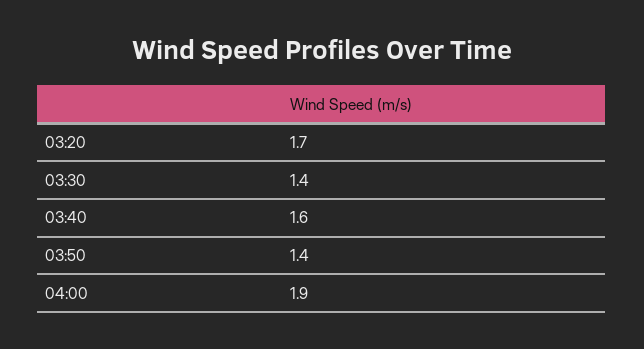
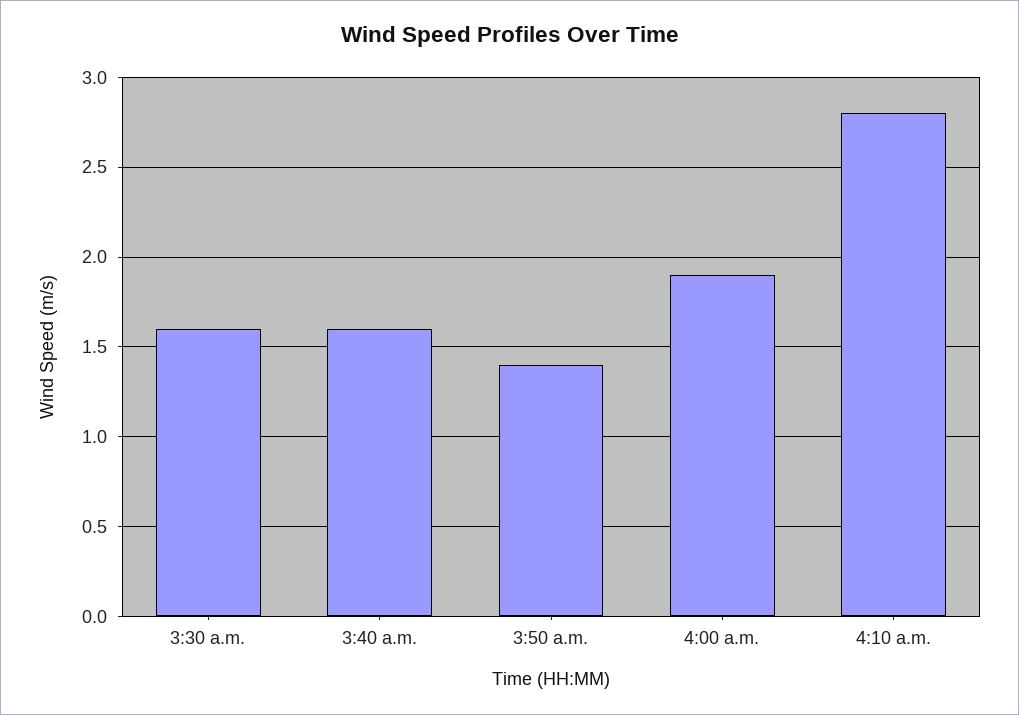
03:20: 1.7 -> none
03:30: 1.4 -> 1.6
4:10 a.m.: none -> 2.8

